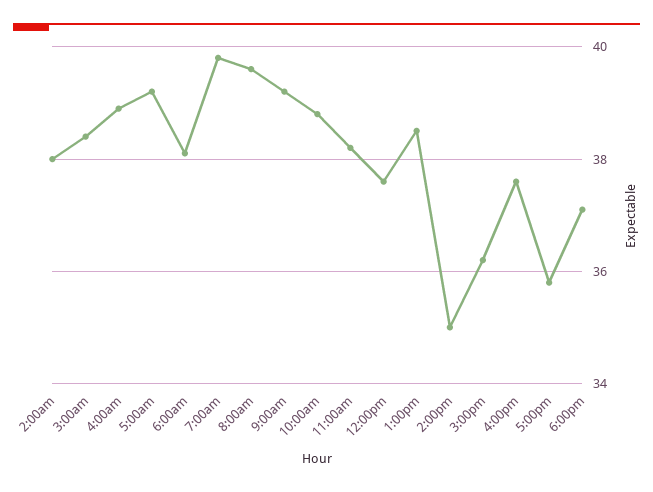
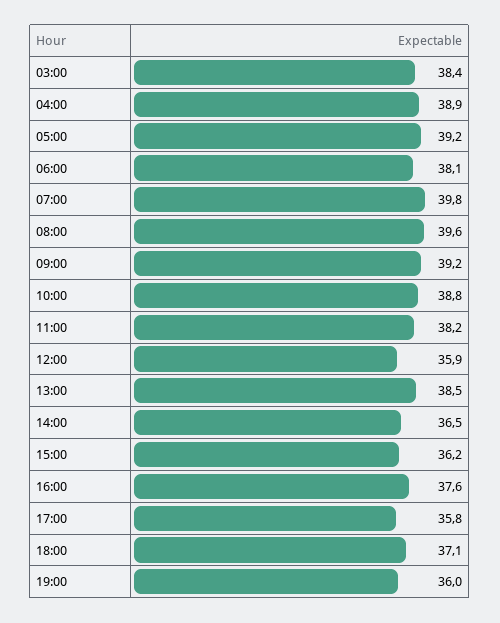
2:00am: 38 -> none
12:00pm: 37.5 -> 35.9
2:00pm: 35 -> 36.5
19:00: none -> 36

